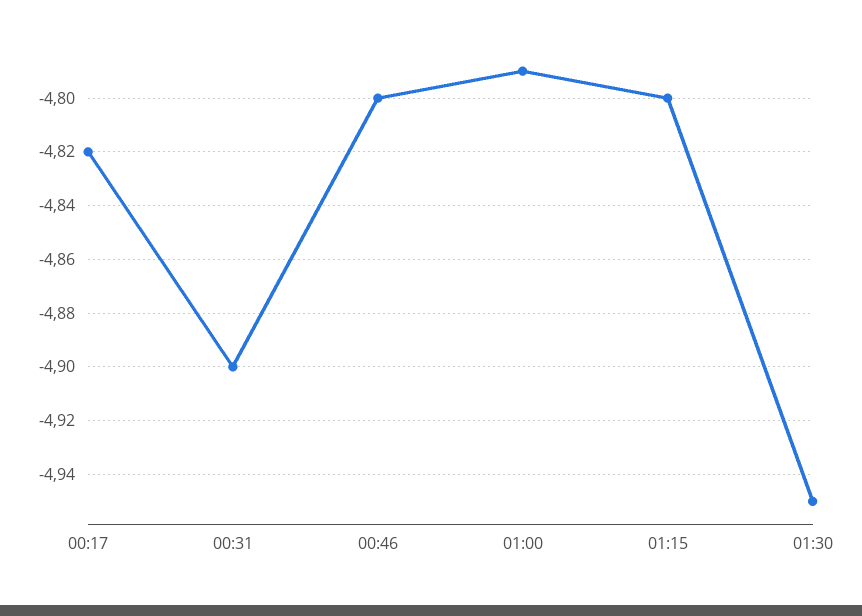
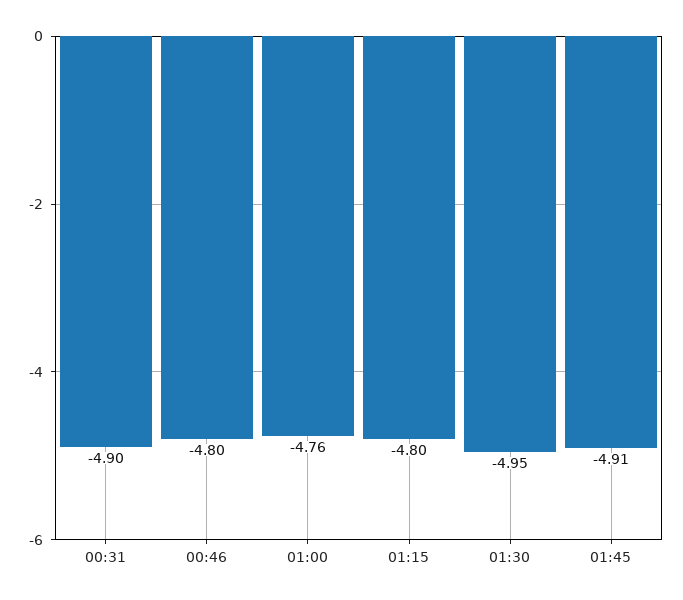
00:17: -4.82 -> none
01:00: -4.79 -> -4.76
01:45: none -> -4.91

